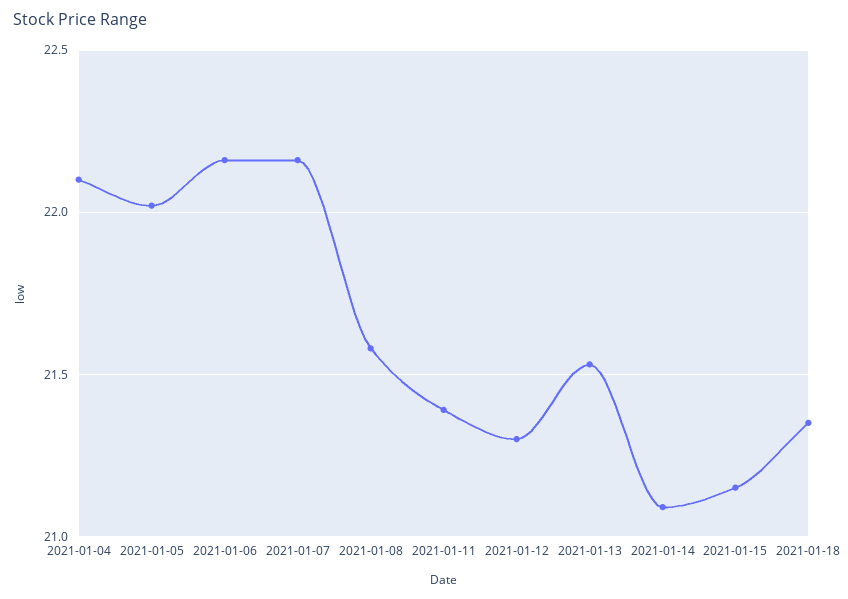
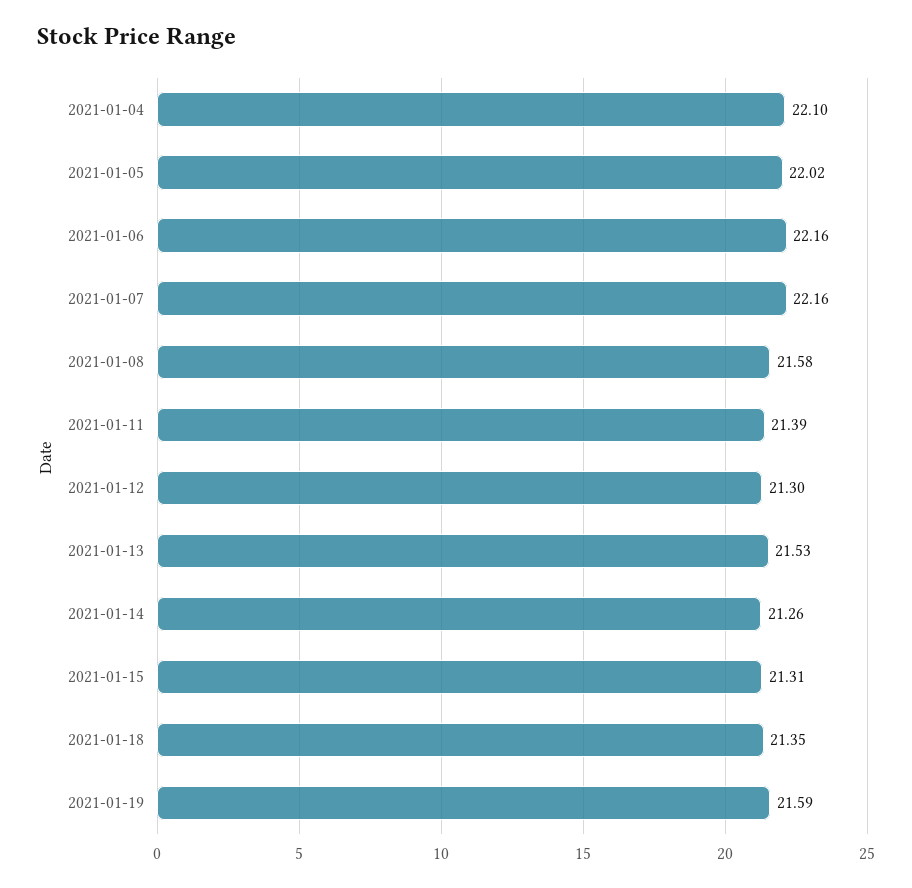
2021-01-14: 21.1 -> 21.26
2021-01-15: 21.15 -> 21.31
2021-01-19: none -> 21.59

